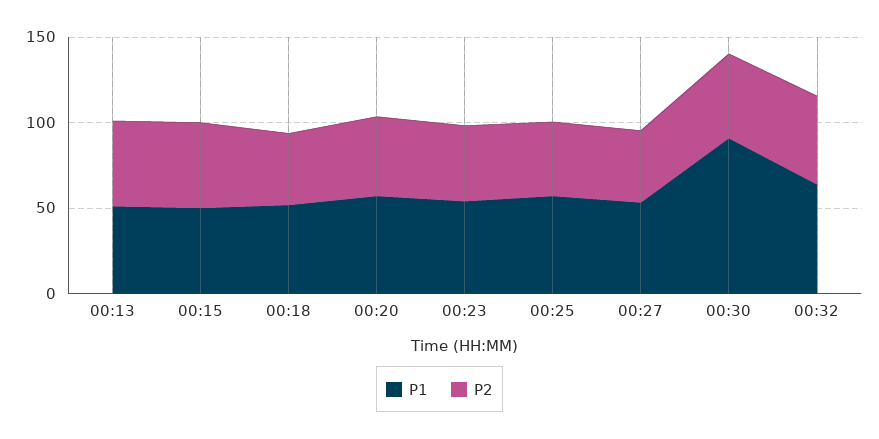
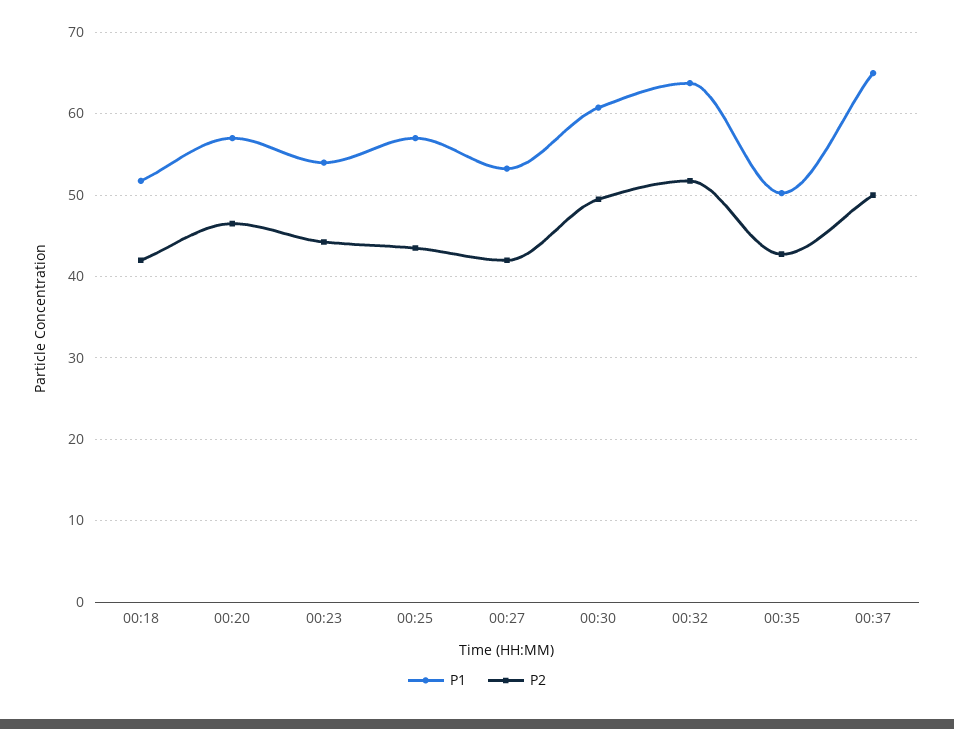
P1, 00:13: 50 -> none
P2, 00:13: 50 -> none
P1, 00:15: 50 -> none
P2, 00:15: 50 -> none
P1, 00:30: 90 -> 61
P1, 00:35: none -> 50
P2, 00:35: none -> 43
P1, 00:37: none -> 65
P2, 00:37: none -> 50

